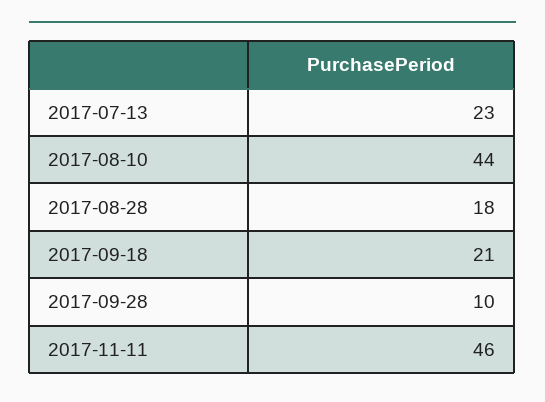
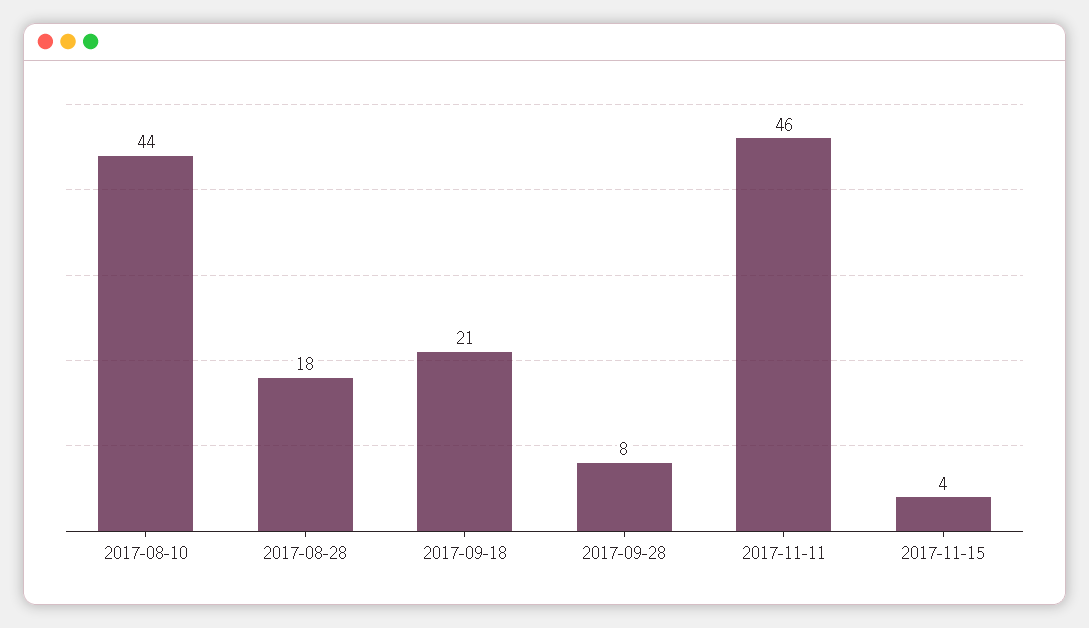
2017-07-13: 23 -> none
2017-09-28: 10 -> 8
2017-11-15: none -> 4

